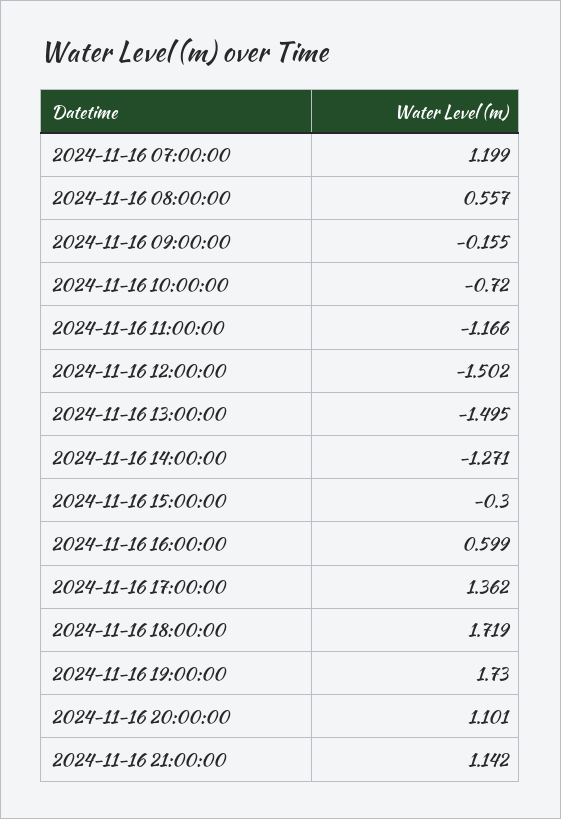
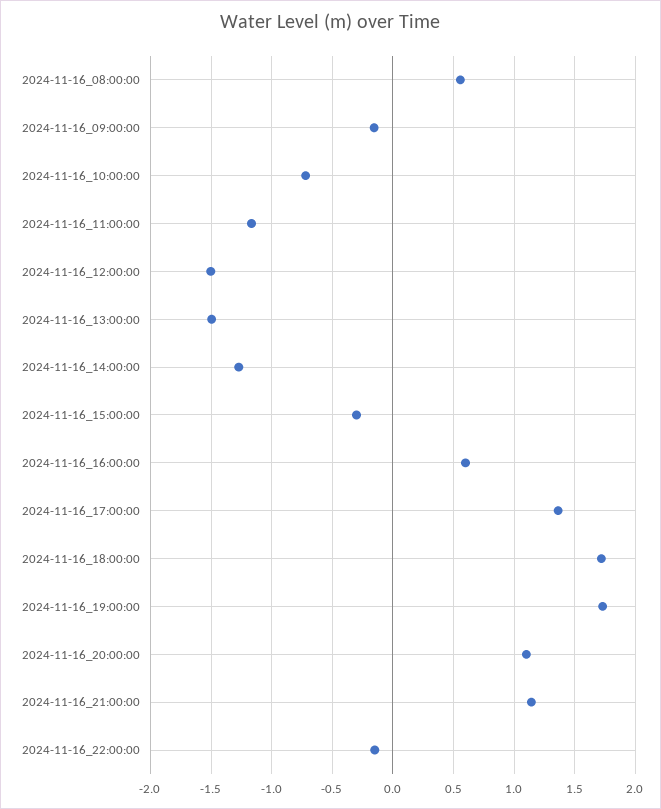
2024-11-16 07:00:00: 1.199 -> none
2024-11-16_22:00:00: none -> -0.15

